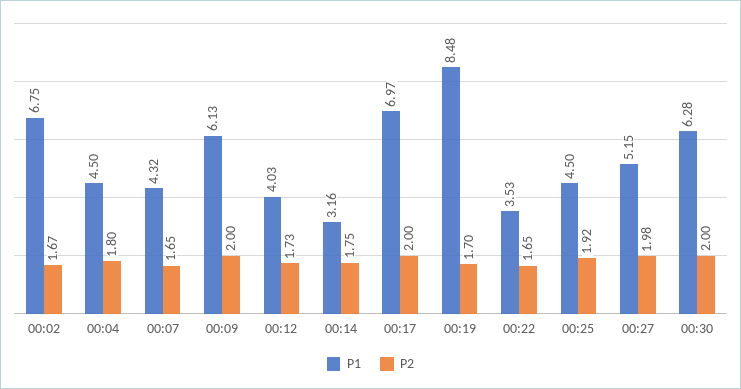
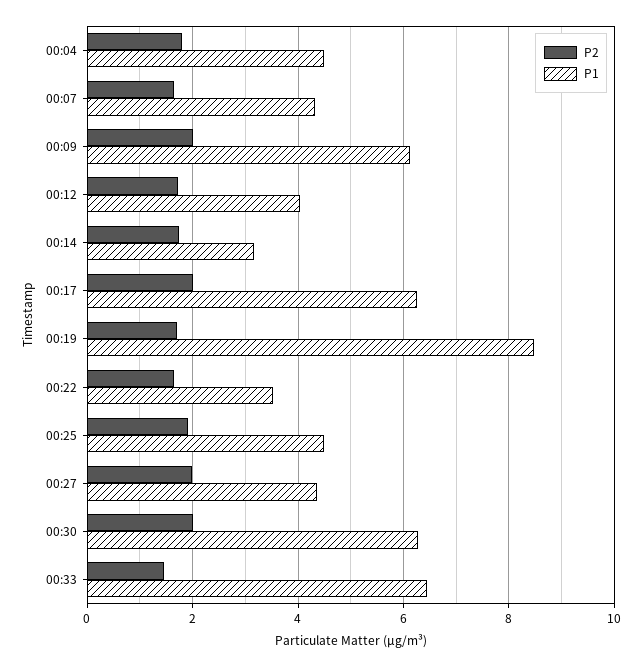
P1, 00:02: 6.75 -> none
P2, 00:02: 1.67 -> none
P1, 00:17: 6.97 -> 6.2
P1, 00:27: 5.15 -> 4.4
P2, 00:33: none -> 1.4
P1, 00:33: none -> 6.4

